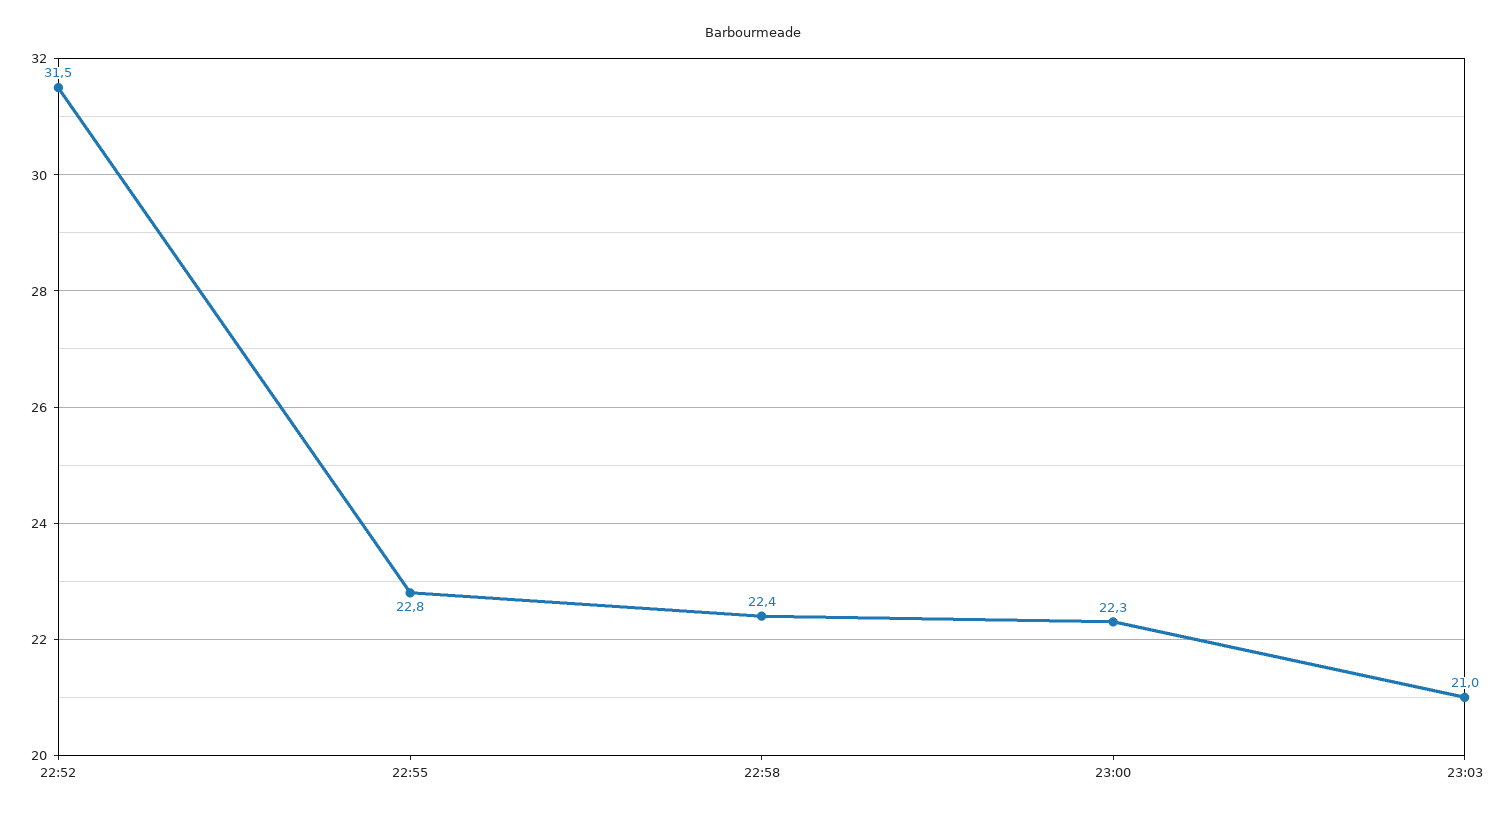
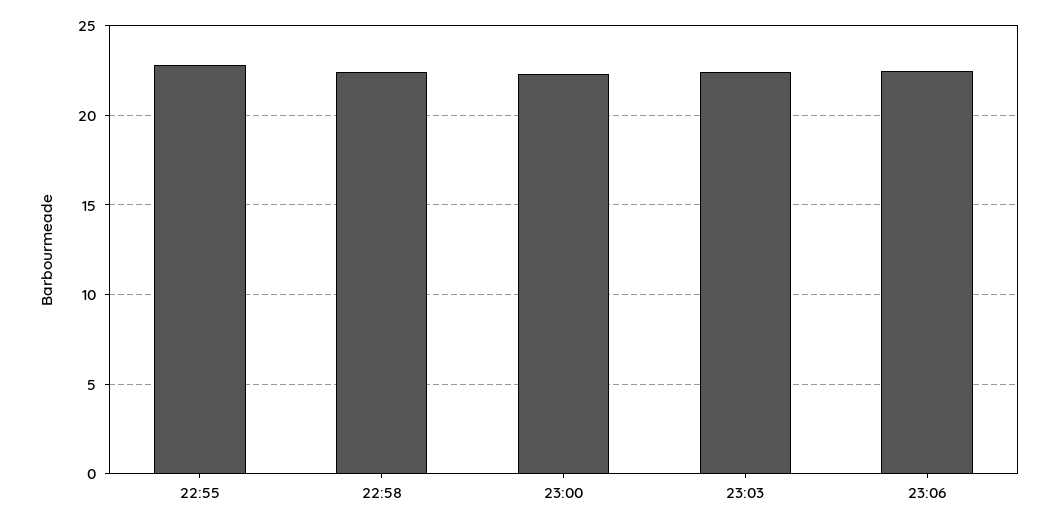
22:52: 31.5 -> none
23:03: 21 -> 22.5
23:06: none -> 22.5

